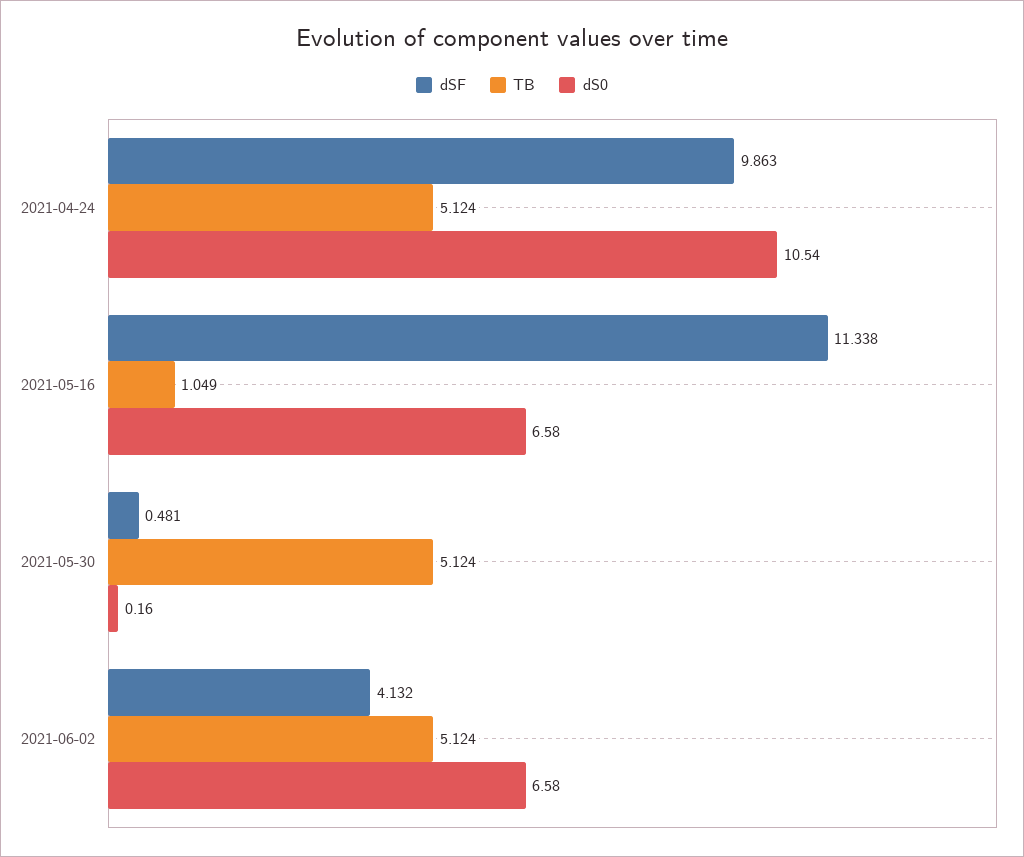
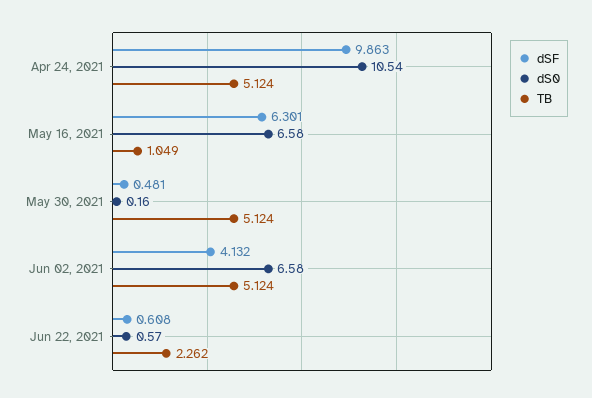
dSF, 2021-05-16: 11.338 -> 6.301
dSF, Jun 22, 2021: none -> 0.608
dS0, Jun 22, 2021: none -> 0.57
TB, Jun 22, 2021: none -> 2.262

